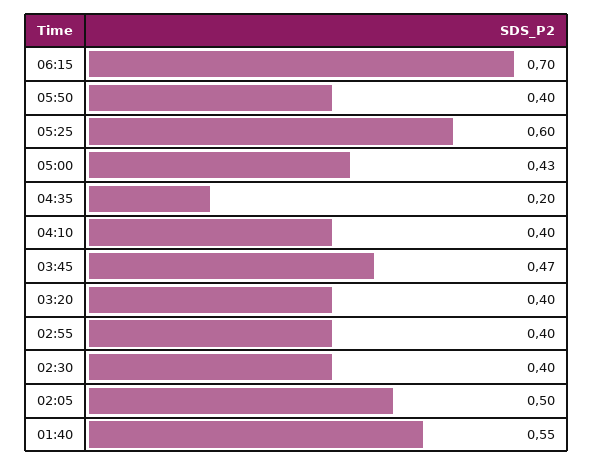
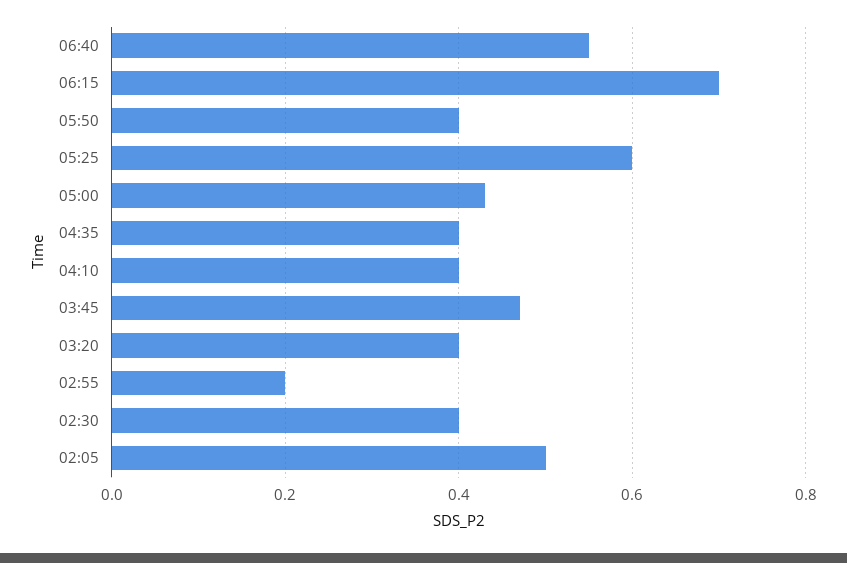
04:35: 0.2 -> 0.4
02:55: 0.4 -> 0.2
01:40: 0.55 -> none
06:40: none -> 0.55

